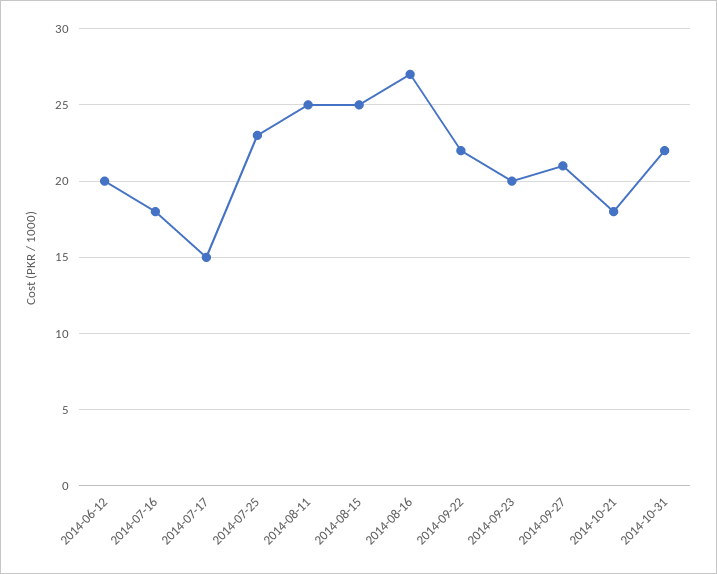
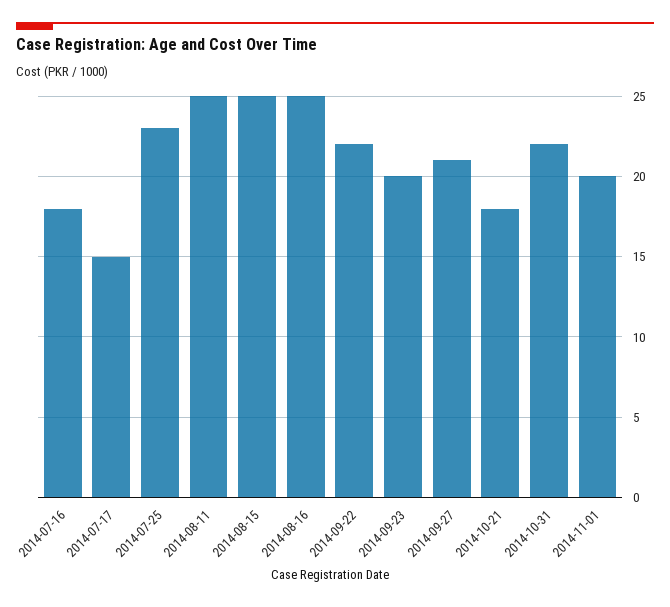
2014-06-12: 20 -> none
2014-08-16: 27 -> 25
2014-11-01: none -> 20

